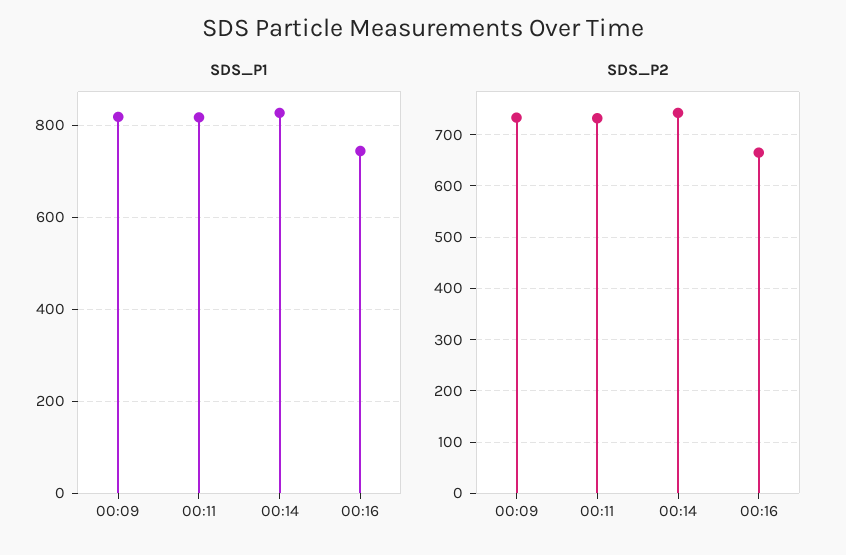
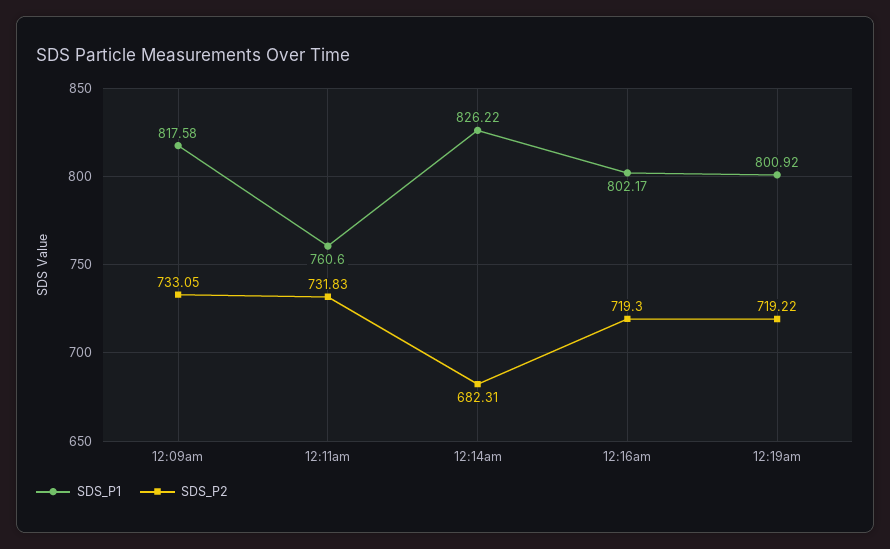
SDS_P1, 00:11: 820 -> 760.6
SDS_P1, 00:16: 740 -> 802.17
SDS_P2, 00:14: 740 -> 682.31
SDS_P2, 00:16: 660 -> 719.3
SDS_P1, 12:19am: none -> 800.92
SDS_P2, 12:19am: none -> 719.22

